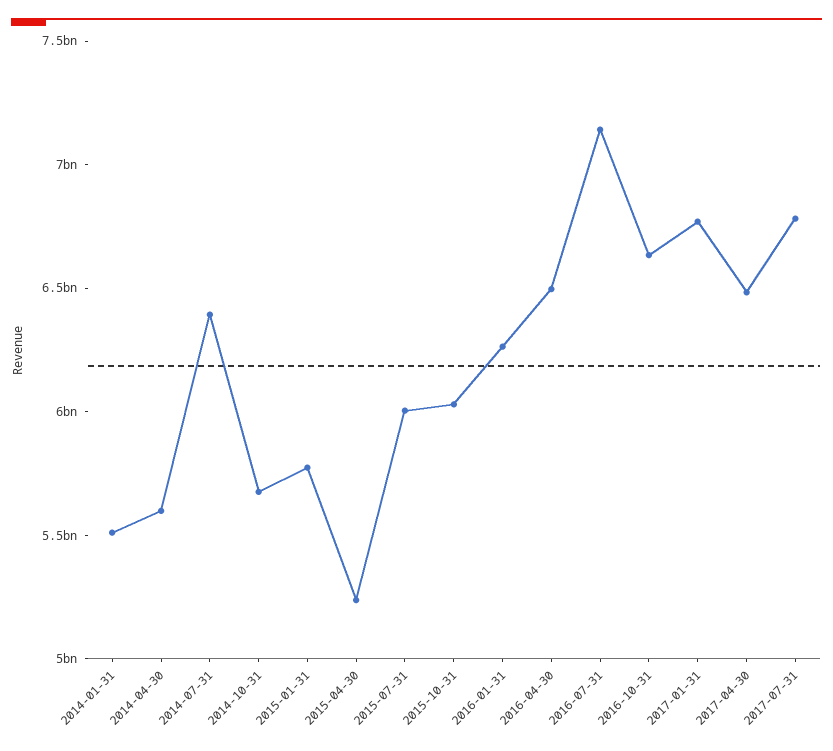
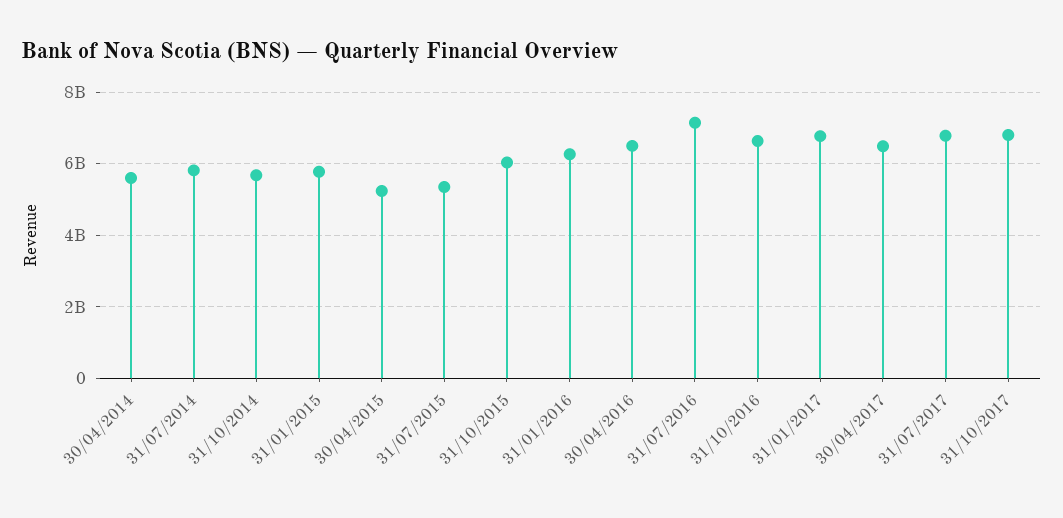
2014-01-31: 5500000000 -> none
2014-07-31: 6400000000 -> 5800000000
2015-07-31: 6000000000 -> 5400000000
31/10/2017: none -> 6800000000

